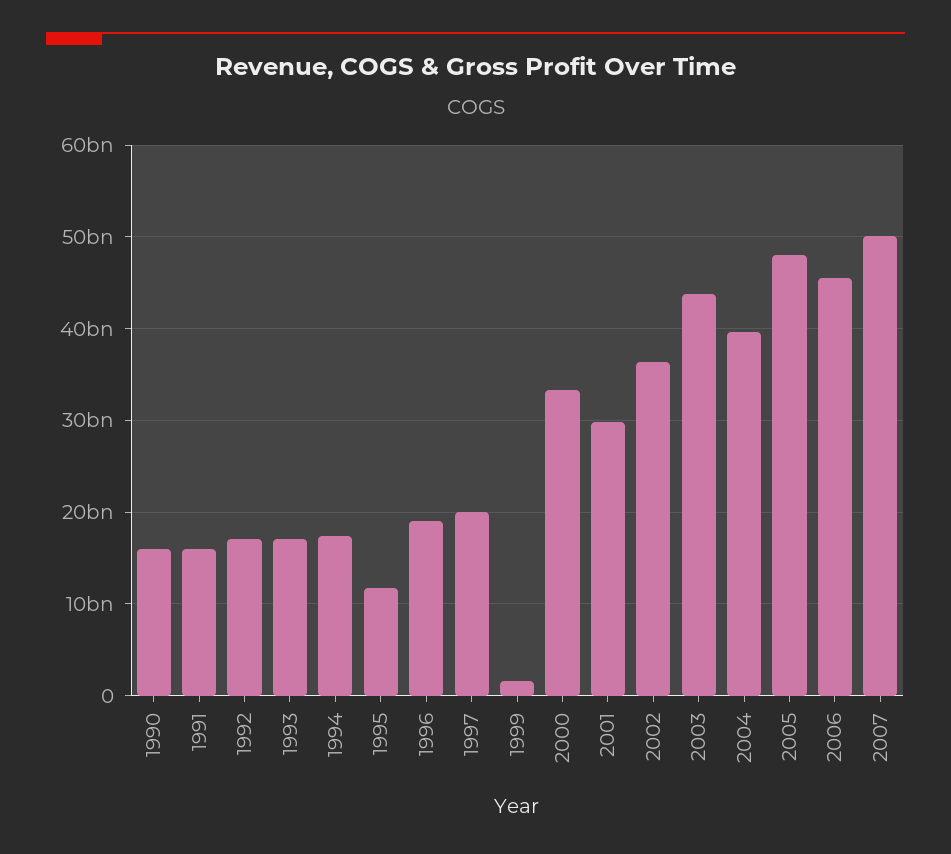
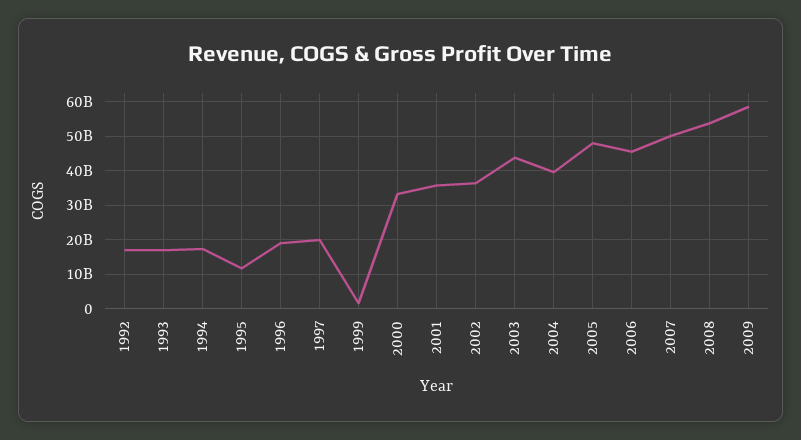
1990: 16000000000 -> none
1991: 16000000000 -> none
2001: 30000000000 -> 36000000000
2008: none -> 54000000000
2009: none -> 58000000000

